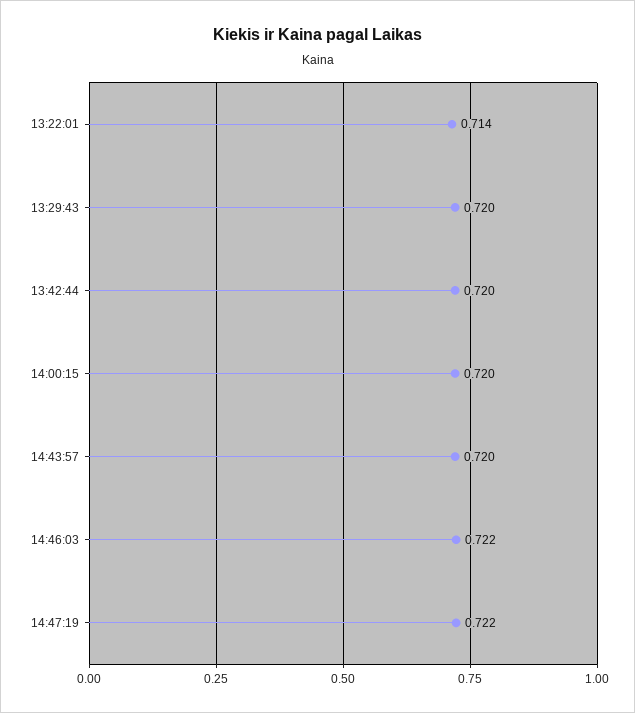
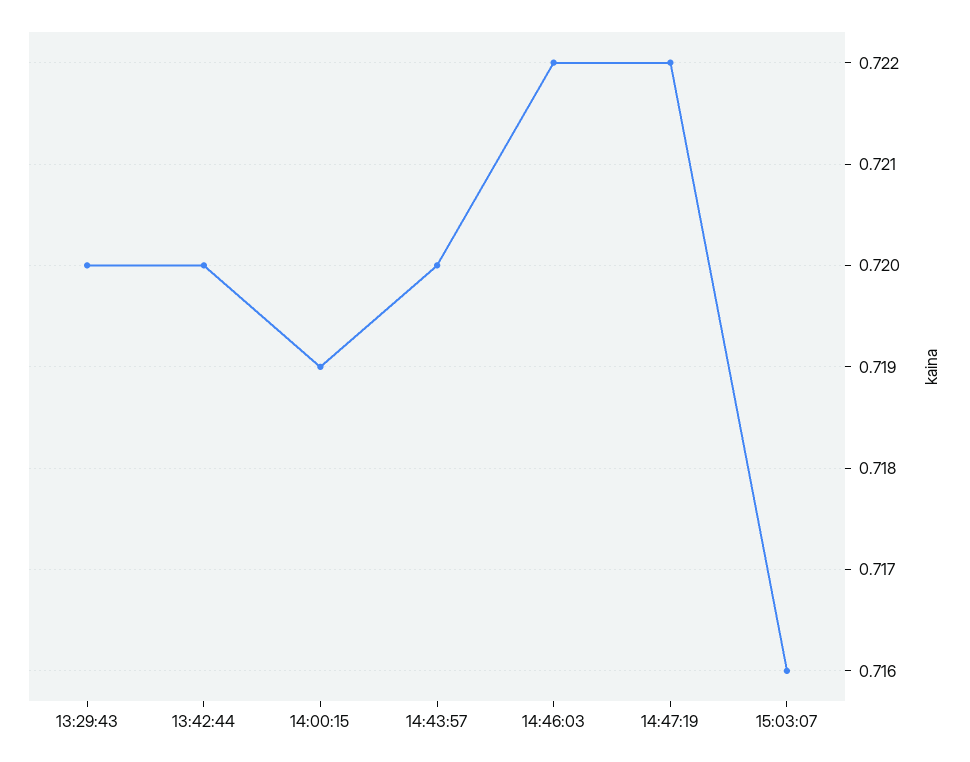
13:22:01: 0.714 -> none
14:00:15: 0.72 -> 0.719
15:03:07: none -> 0.716

